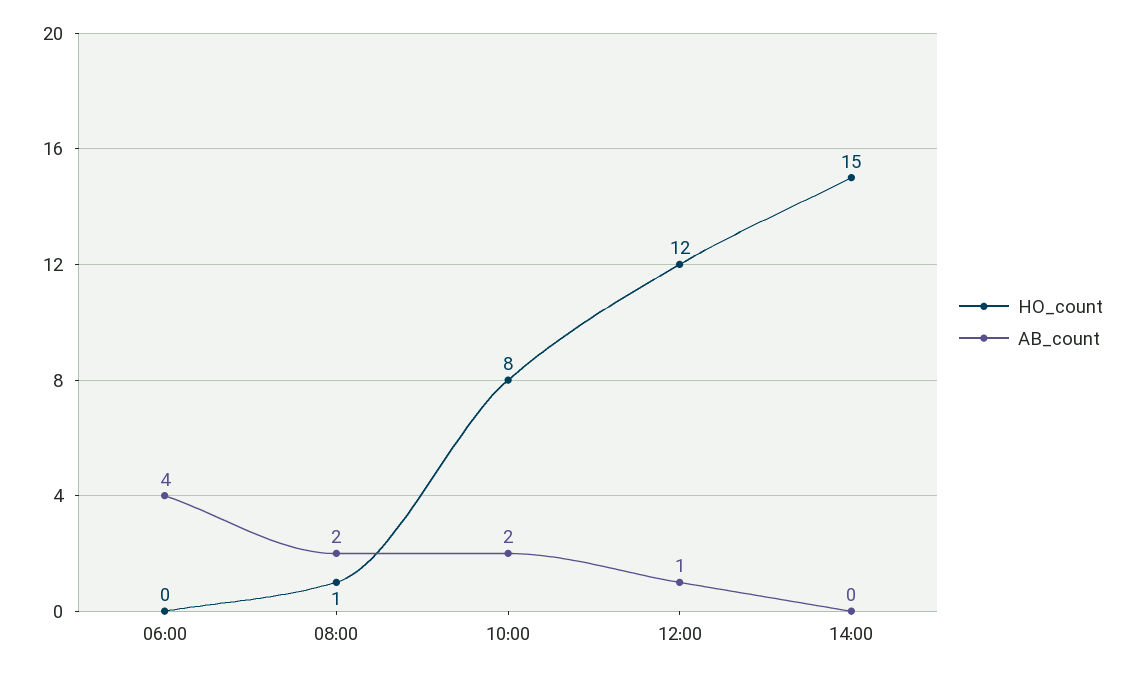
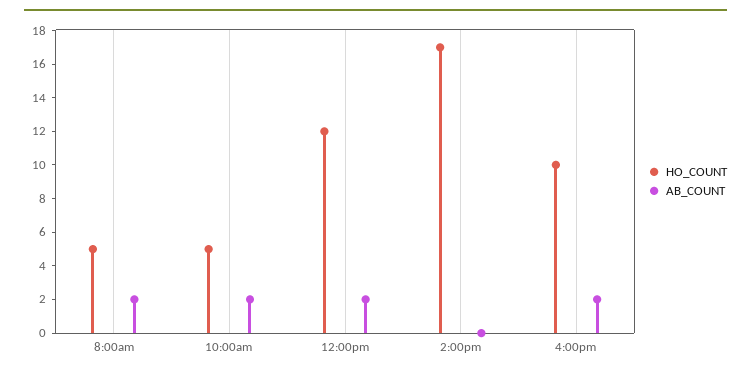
HO_count, 06:00: 0 -> none
AB_count, 06:00: 4 -> none
HO_count, 08:00: 1 -> 5
HO_count, 10:00: 8 -> 5
AB_count, 12:00: 1 -> 2
HO_count, 14:00: 15 -> 17
HO_count, 4:00pm: none -> 10
AB_count, 4:00pm: none -> 2

